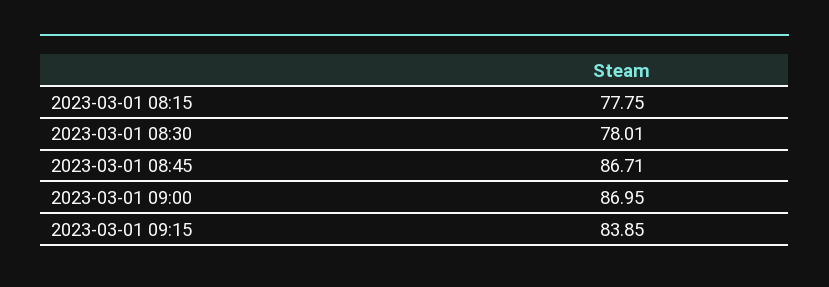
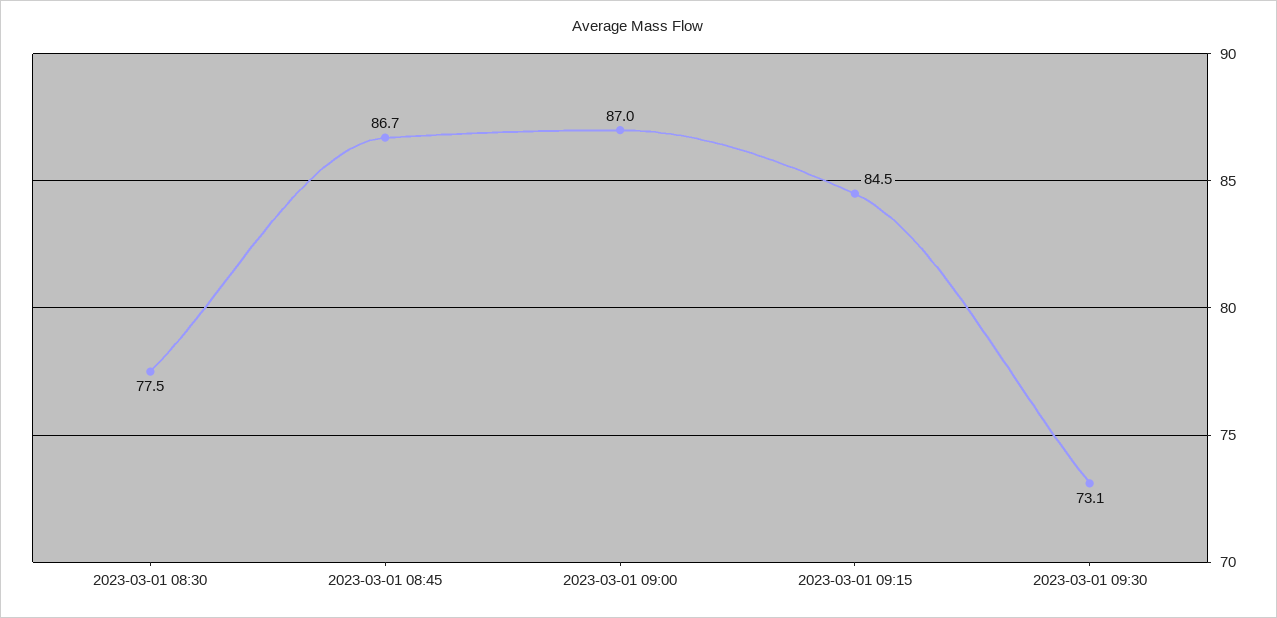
2023-03-01 08:15: 77.75 -> none
2023-03-01 08:30: 78.01 -> 77.5
2023-03-01 09:15: 83.85 -> 84.5
2023-03-01 09:30: none -> 73.1

